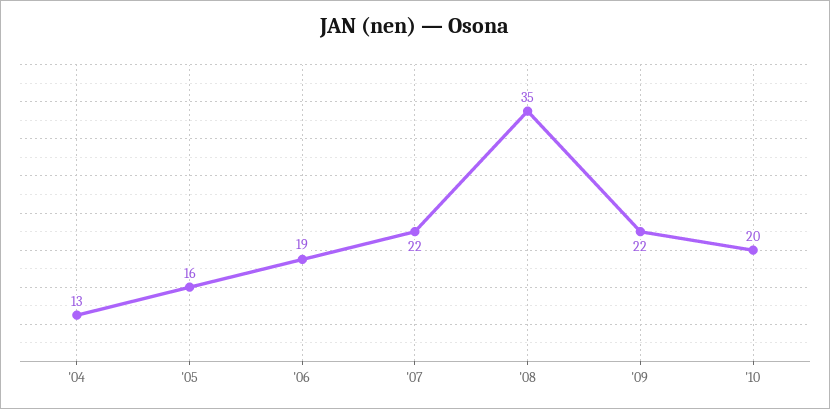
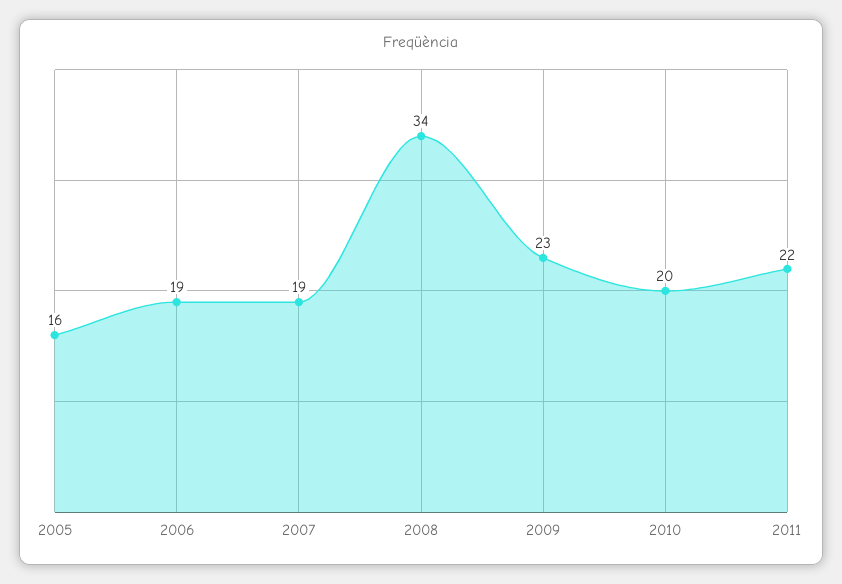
'04: 13 -> none
'07: 22 -> 19
'08: 35 -> 34
'09: 22 -> 23
2011: none -> 22

